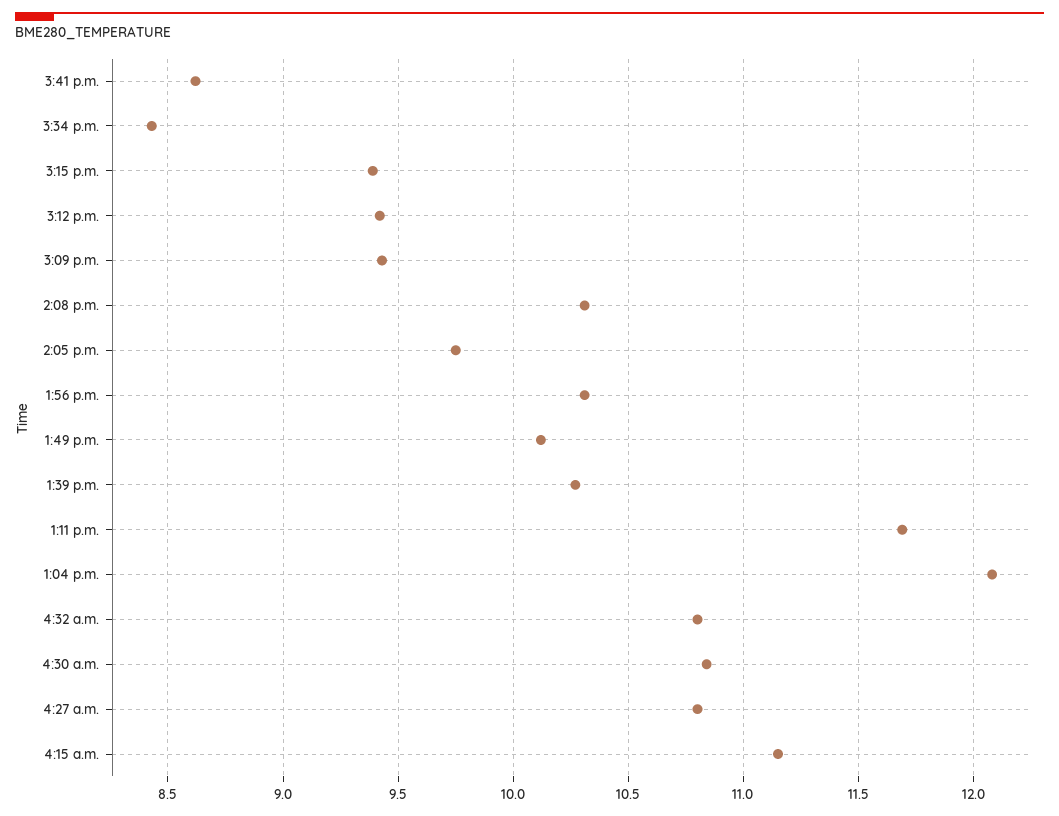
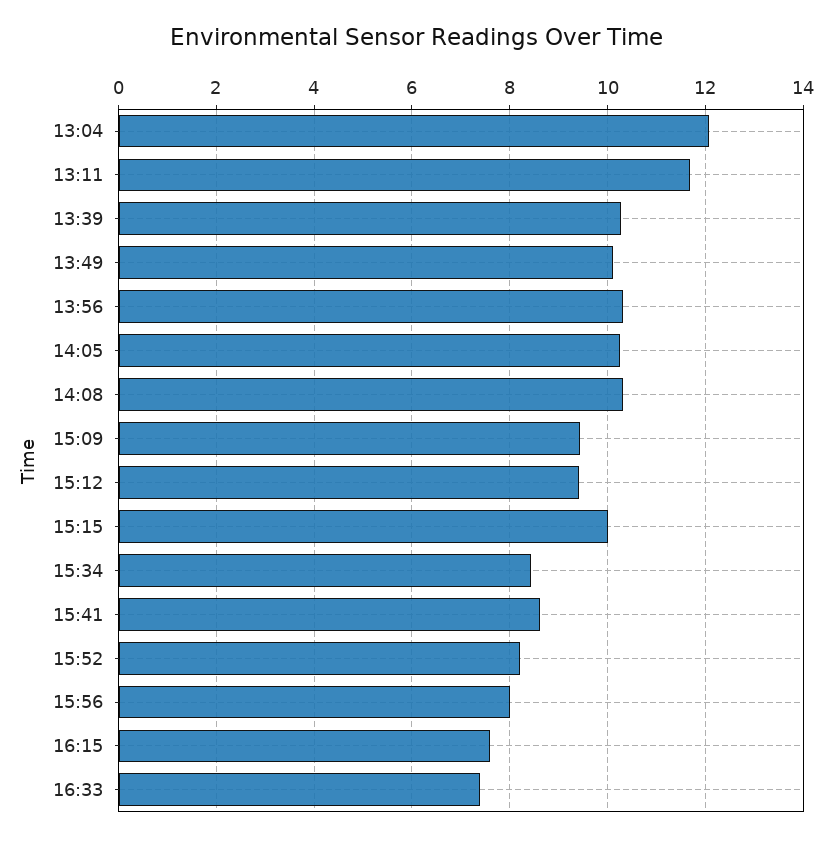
3:15 p.m.: 9.4 -> 10
2:05 p.m.: 9.75 -> 10.2
4:32 a.m.: 10.8 -> none
4:30 a.m.: 10.85 -> none
4:27 a.m.: 10.8 -> none
4:15 a.m.: 11.15 -> none
15:52: none -> 8.2
15:56: none -> 8
16:15: none -> 7.6
16:33: none -> 7.4

